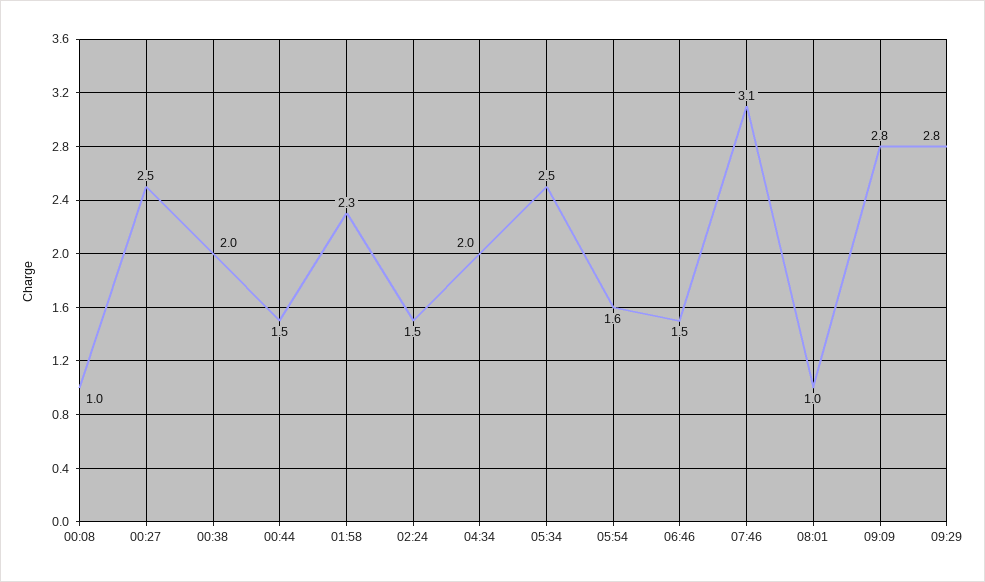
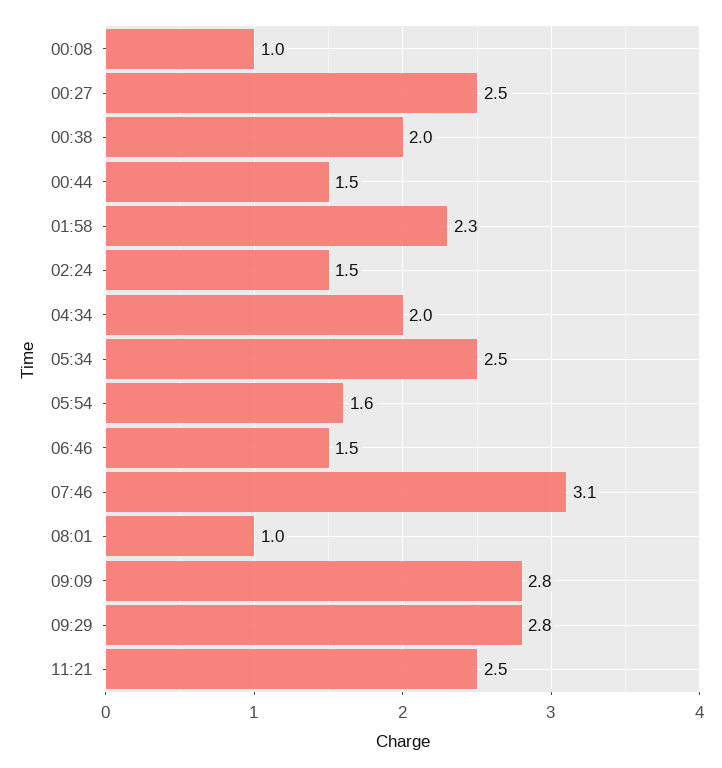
11:21: none -> 2.5

